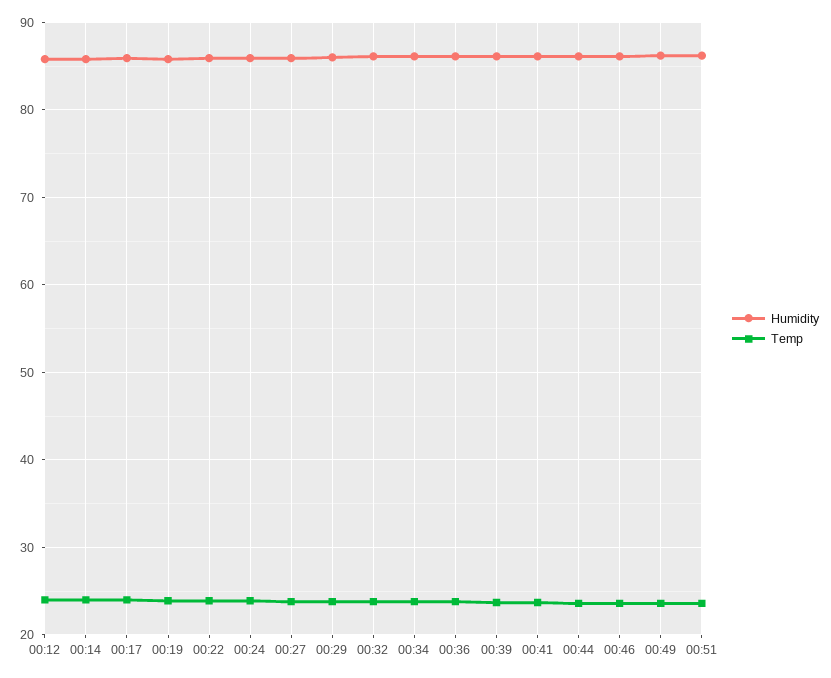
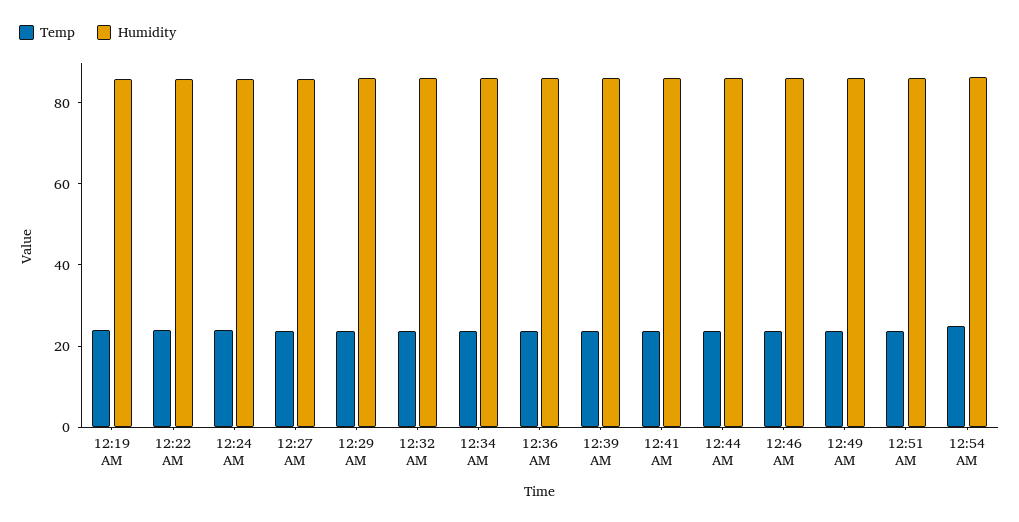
Humidity, 00:12: 86 -> none
Temp, 00:12: 24 -> none
Humidity, 00:14: 86 -> none
Temp, 00:14: 24 -> none
Humidity, 00:17: 86 -> none
Temp, 00:17: 24 -> none
Temp, 12:54 AM: none -> 25
Humidity, 12:54 AM: none -> 85

